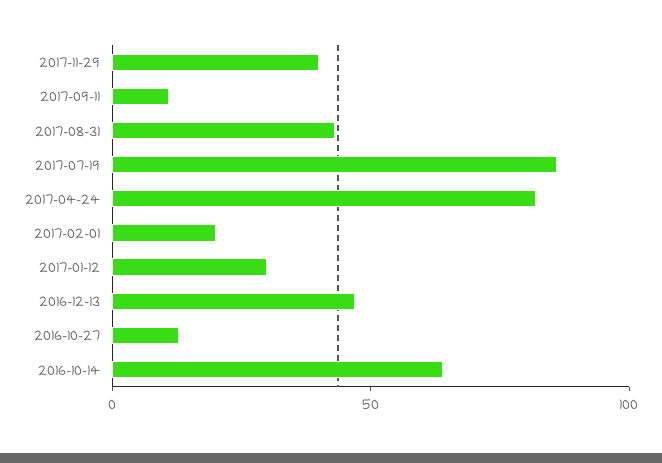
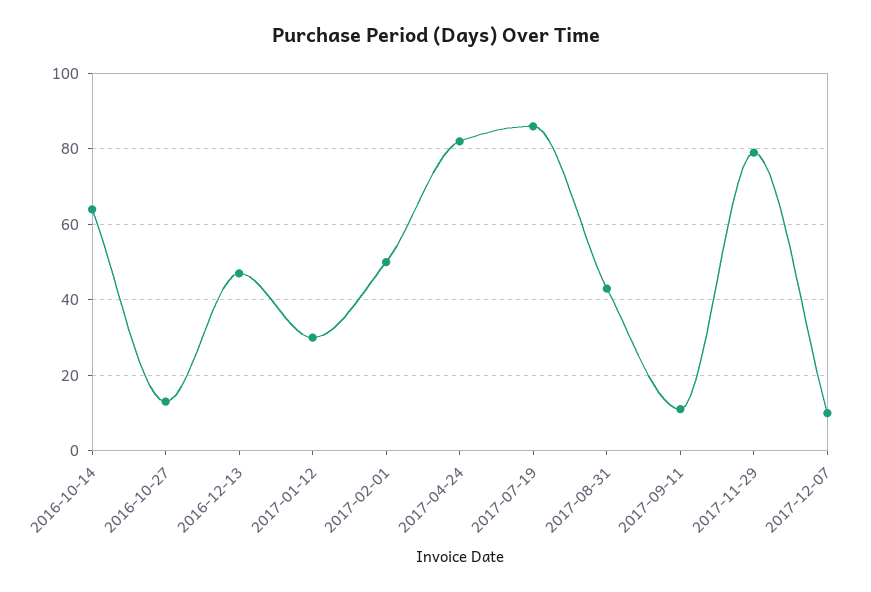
2017-11-29: 40 -> 80
2017-02-01: 20 -> 50
2017-12-07: none -> 10

